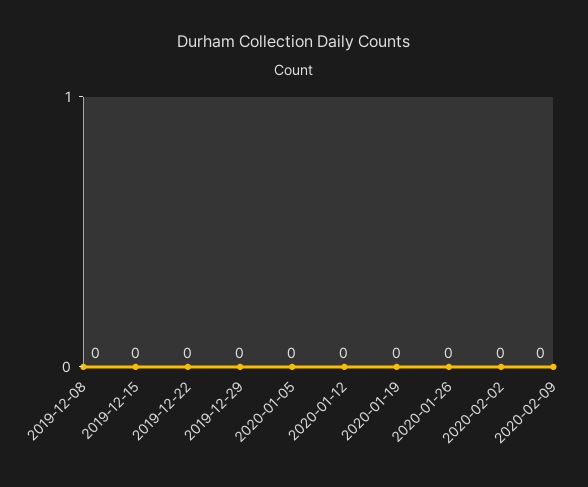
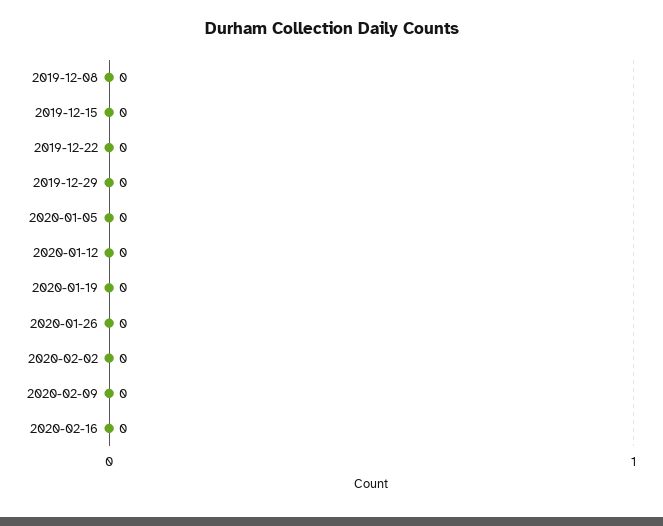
2020-02-16: none -> 0

